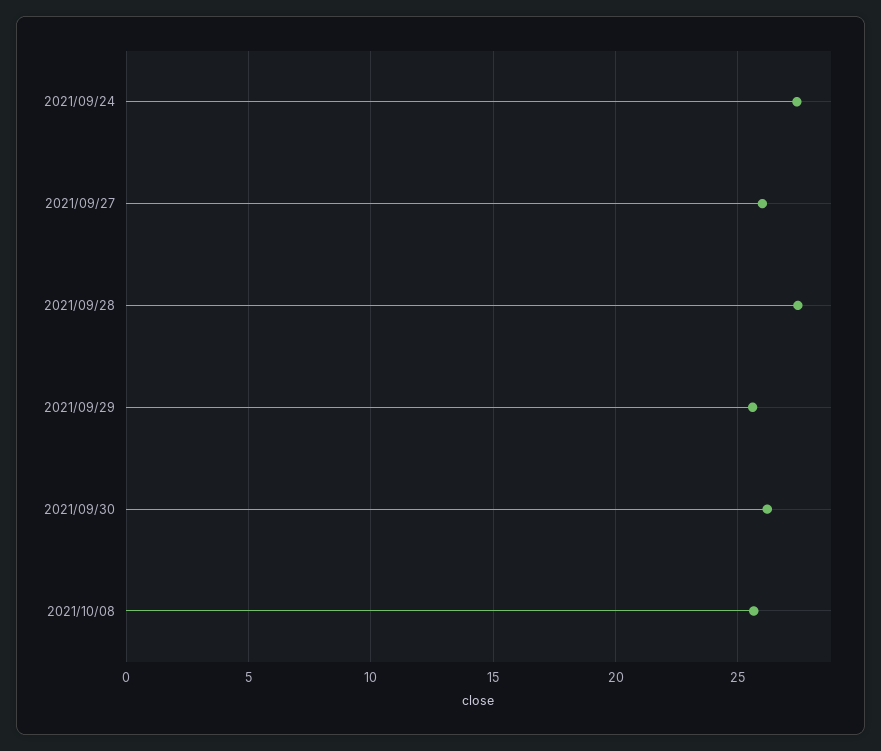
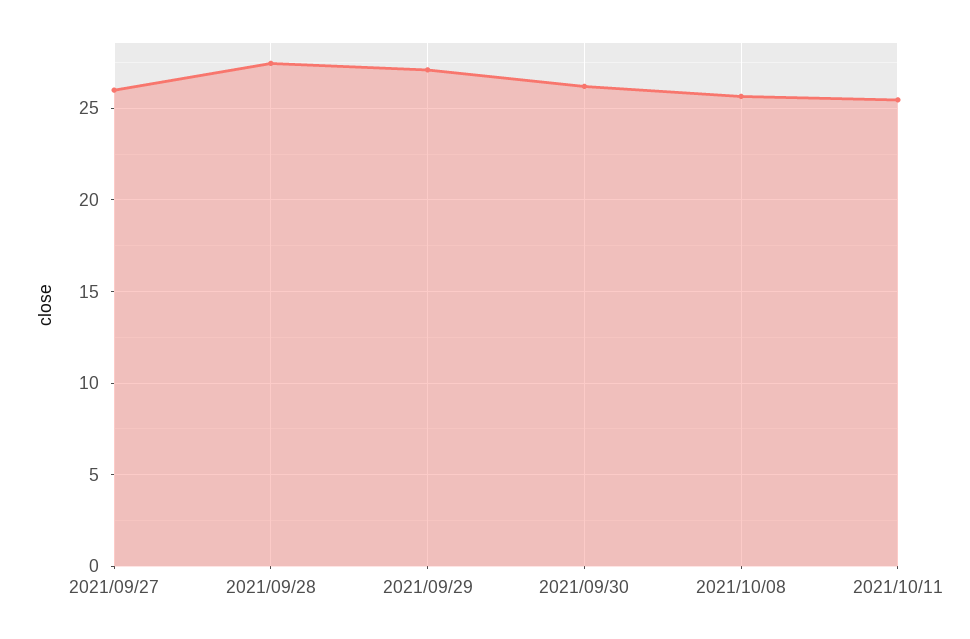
2021/09/24: 27.5 -> none
2021/09/29: 25.5 -> 27
2021/10/11: none -> 25.5

